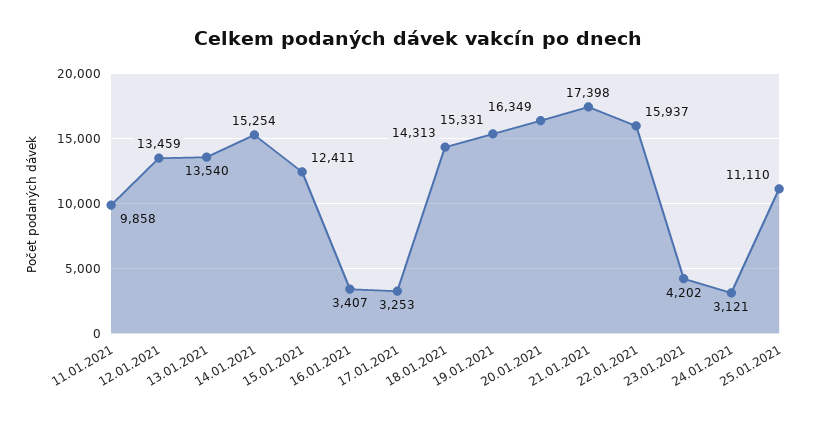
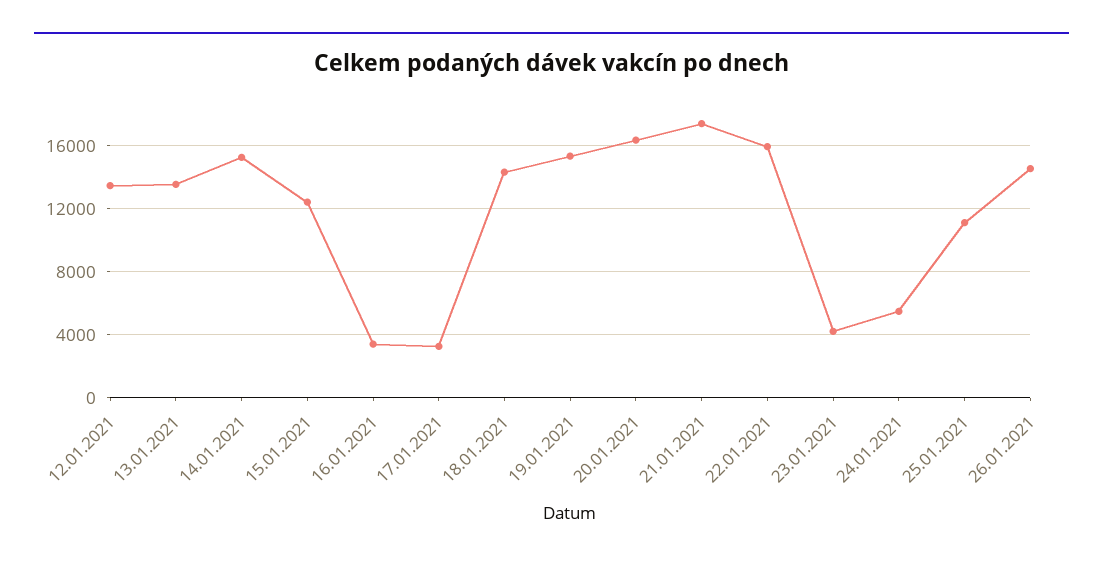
11.01.2021: 9858 -> none
24.01.2021: 3121 -> 5500
26.01.2021: none -> 14500

